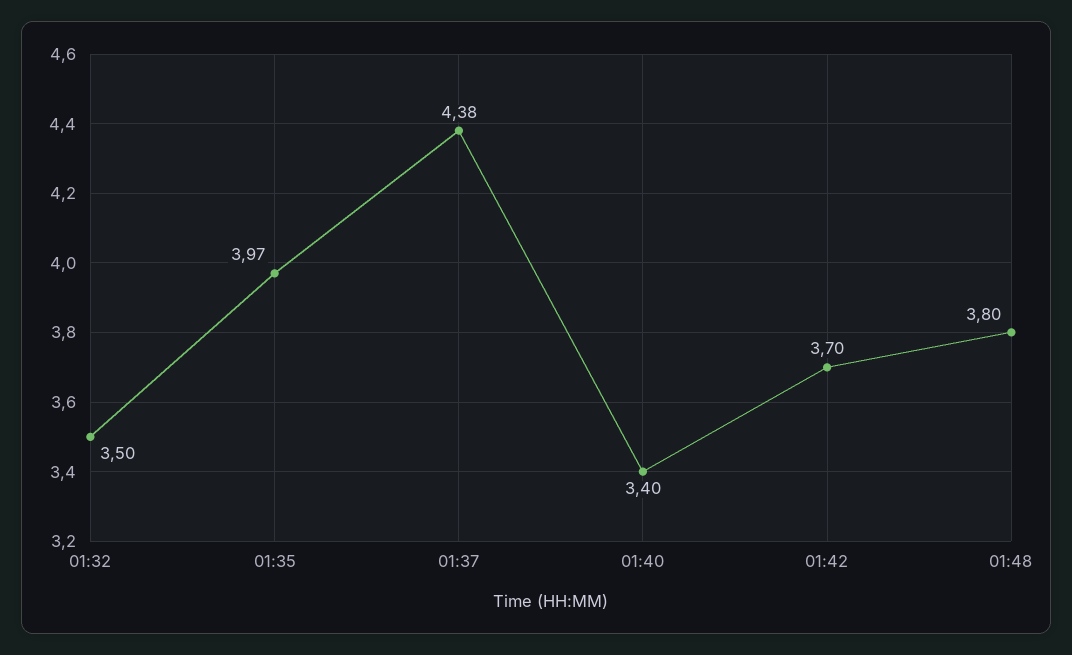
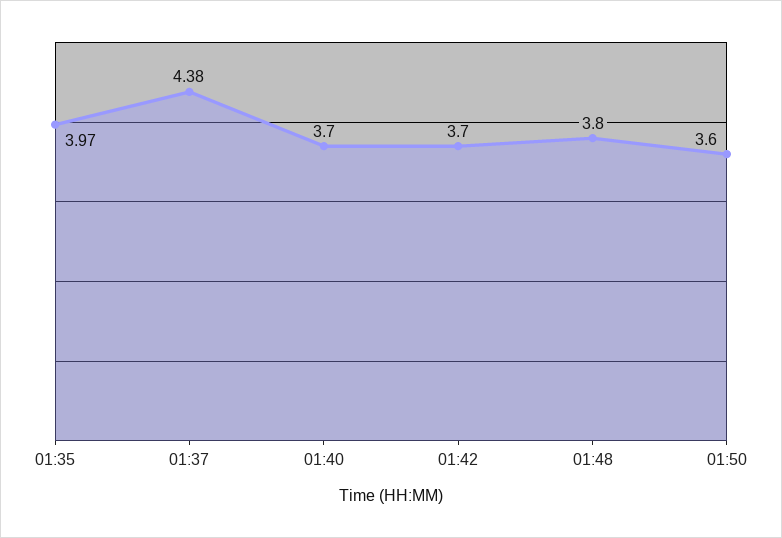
01:32: 3.5 -> none
01:40: 3.4 -> 3.7
01:50: none -> 3.6

